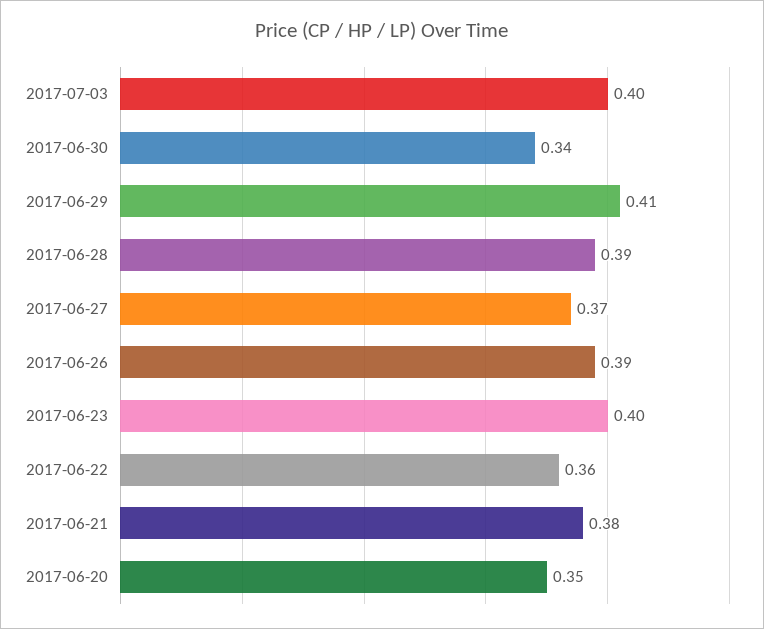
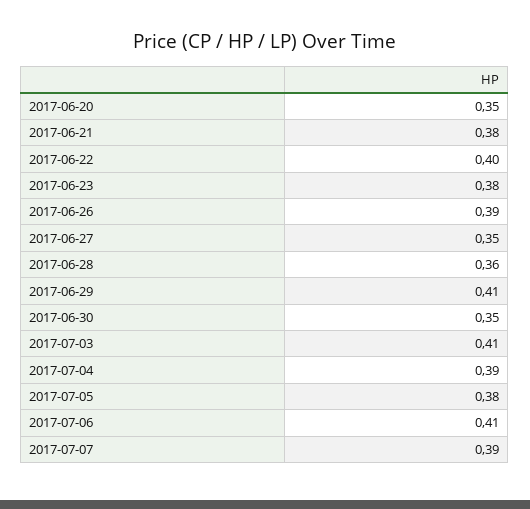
2017-07-03: 0.4 -> 0.41
2017-06-30: 0.34 -> 0.35
2017-06-28: 0.39 -> 0.36
2017-06-27: 0.37 -> 0.35
2017-06-23: 0.4 -> 0.38
2017-06-22: 0.36 -> 0.4
2017-07-04: none -> 0.39
2017-07-05: none -> 0.38
2017-07-06: none -> 0.41
2017-07-07: none -> 0.39

